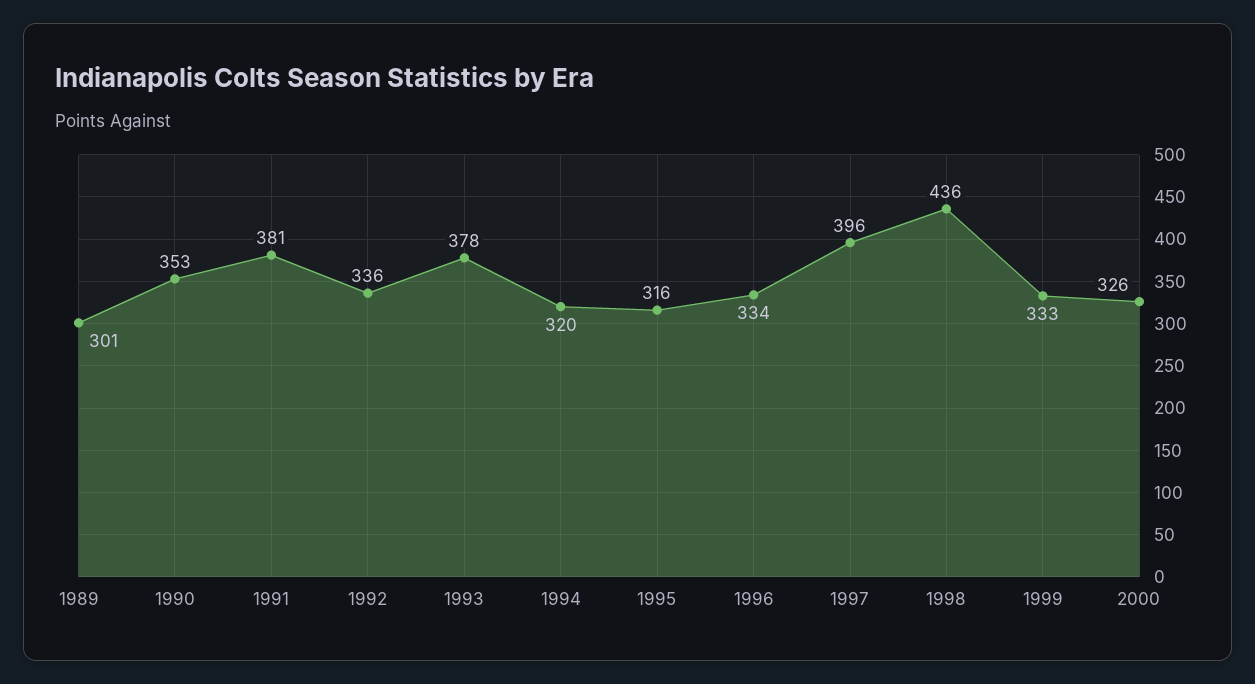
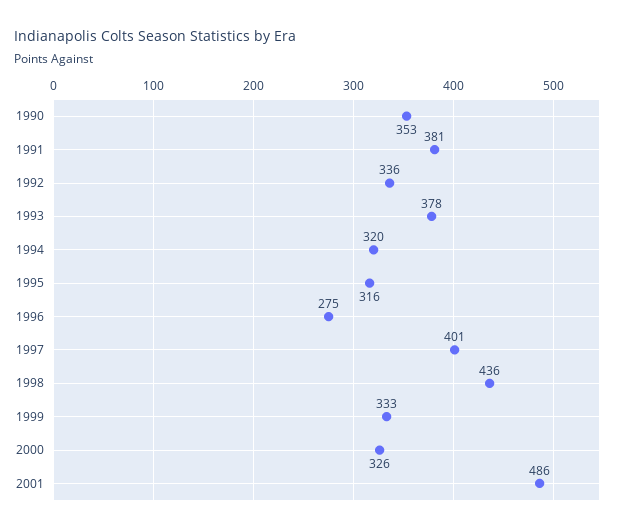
1989: 301 -> none
1996: 334 -> 275
1997: 396 -> 401
2001: none -> 486

